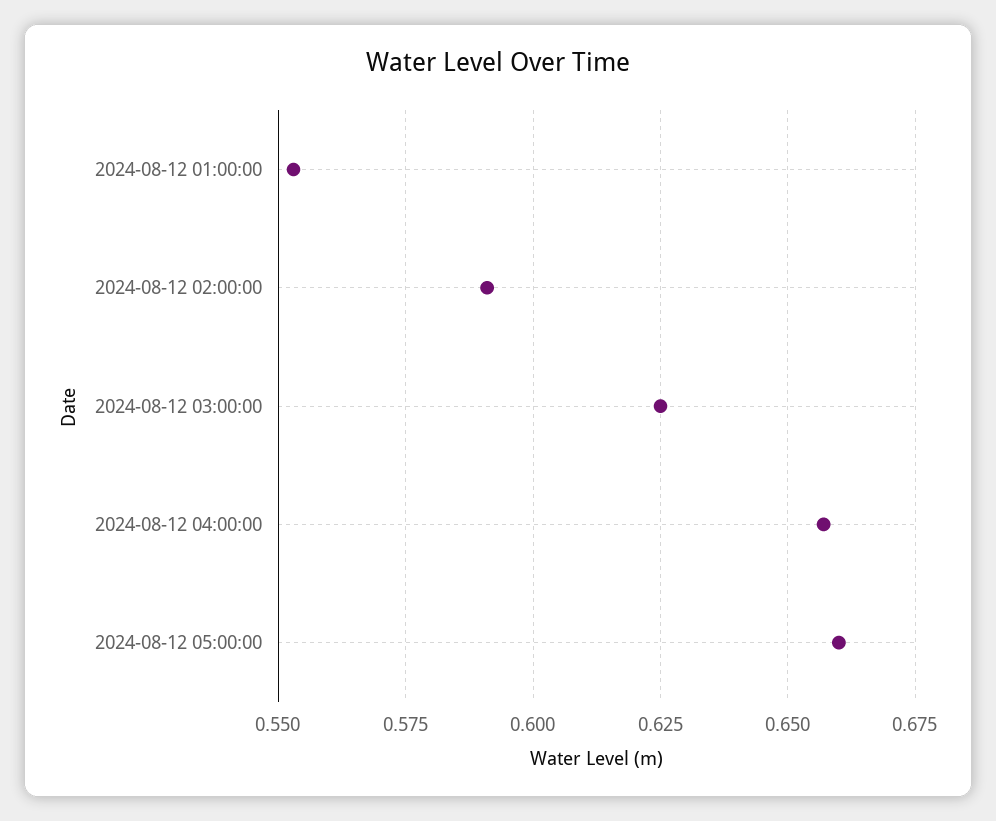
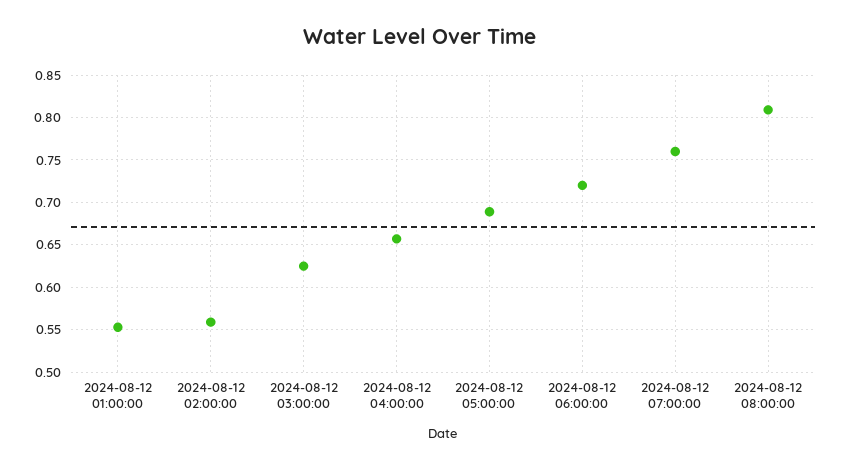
2024-08-12 02:00:00: 0.59 -> 0.56
2024-08-12 05:00:00: 0.66 -> 0.69
2024-08-12 06:00:00: none -> 0.72
2024-08-12 07:00:00: none -> 0.76
2024-08-12 08:00:00: none -> 0.81

